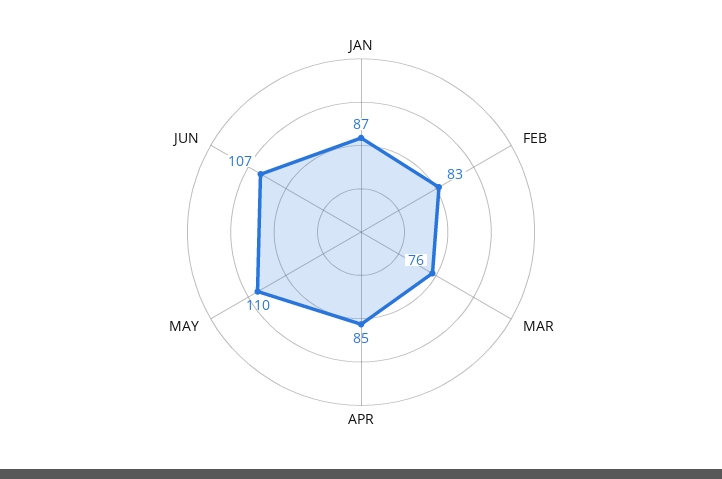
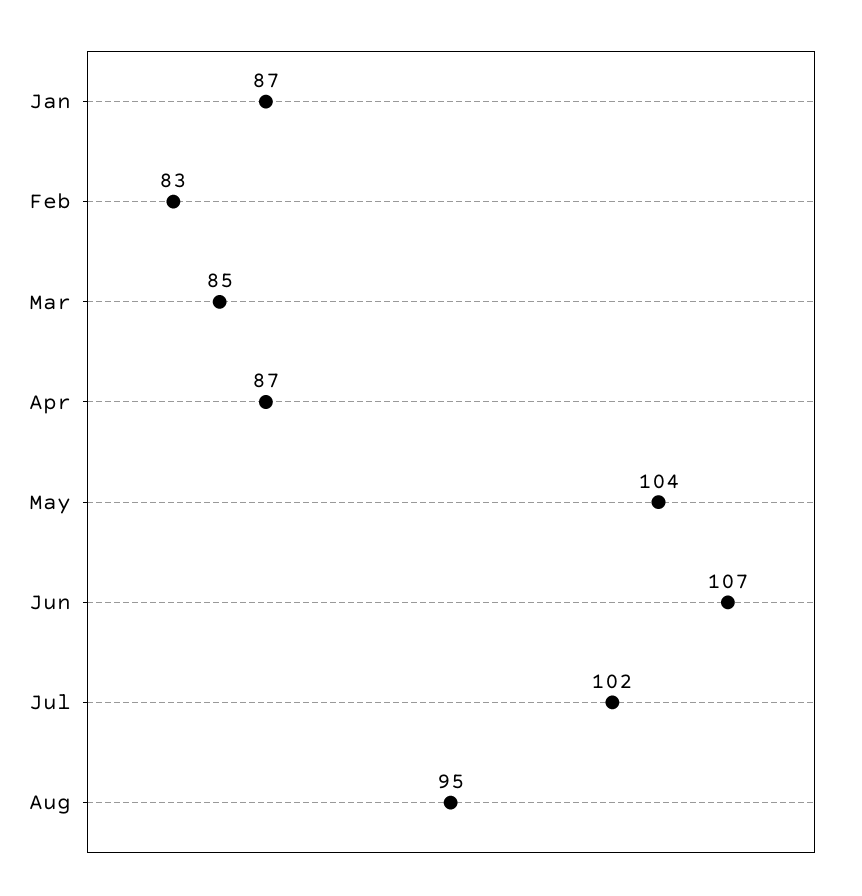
MAR: 76 -> 85
APR: 85 -> 87
MAY: 110 -> 104
Jul: none -> 102
Aug: none -> 95

